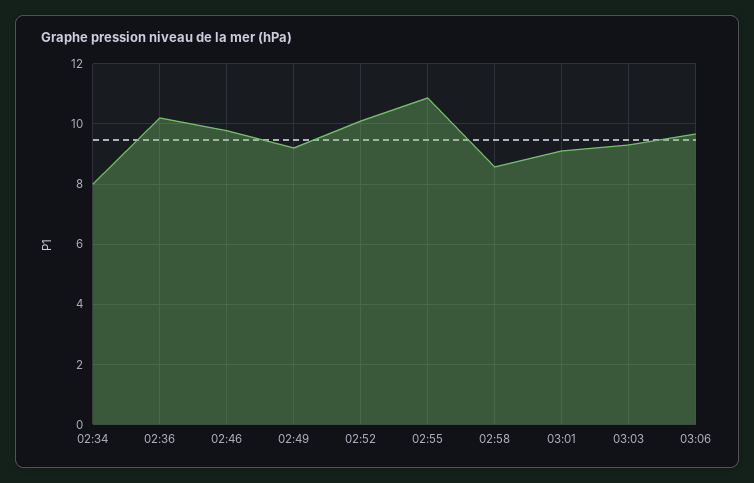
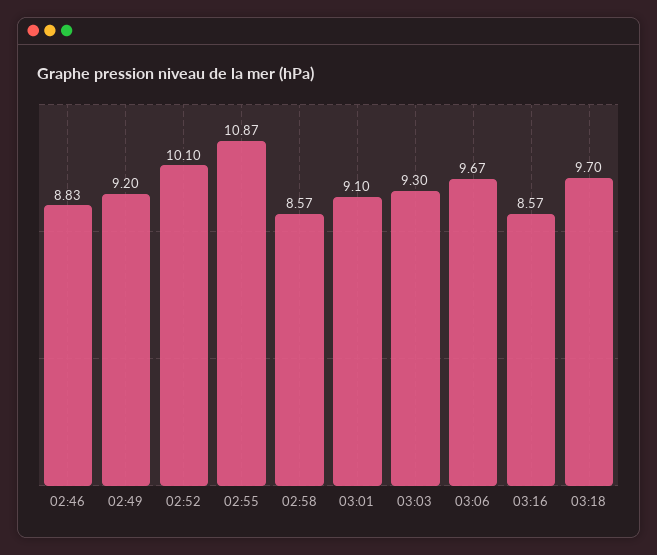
02:34: 8 -> none
02:36: 10.2 -> none
02:46: 9.8 -> 8.83
03:16: none -> 8.57
03:18: none -> 9.7

